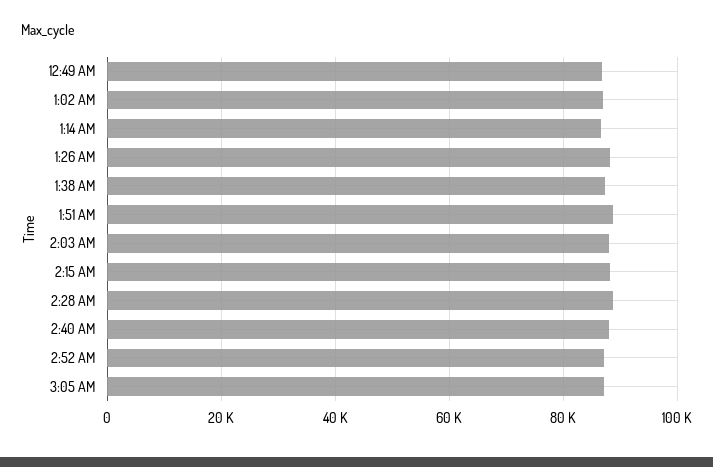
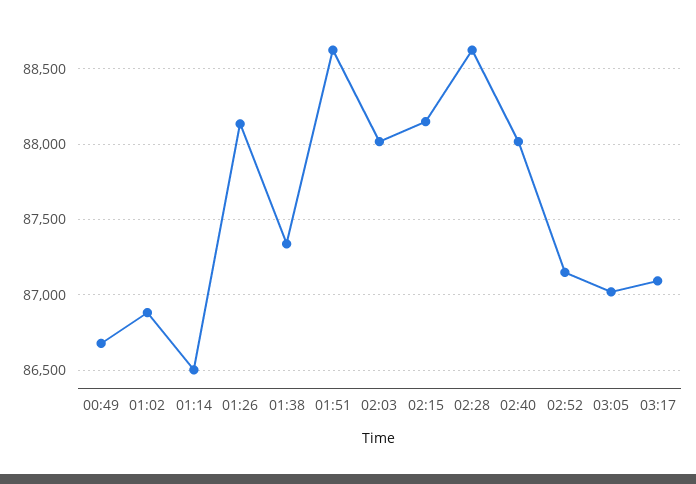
03:17: none -> 87100

